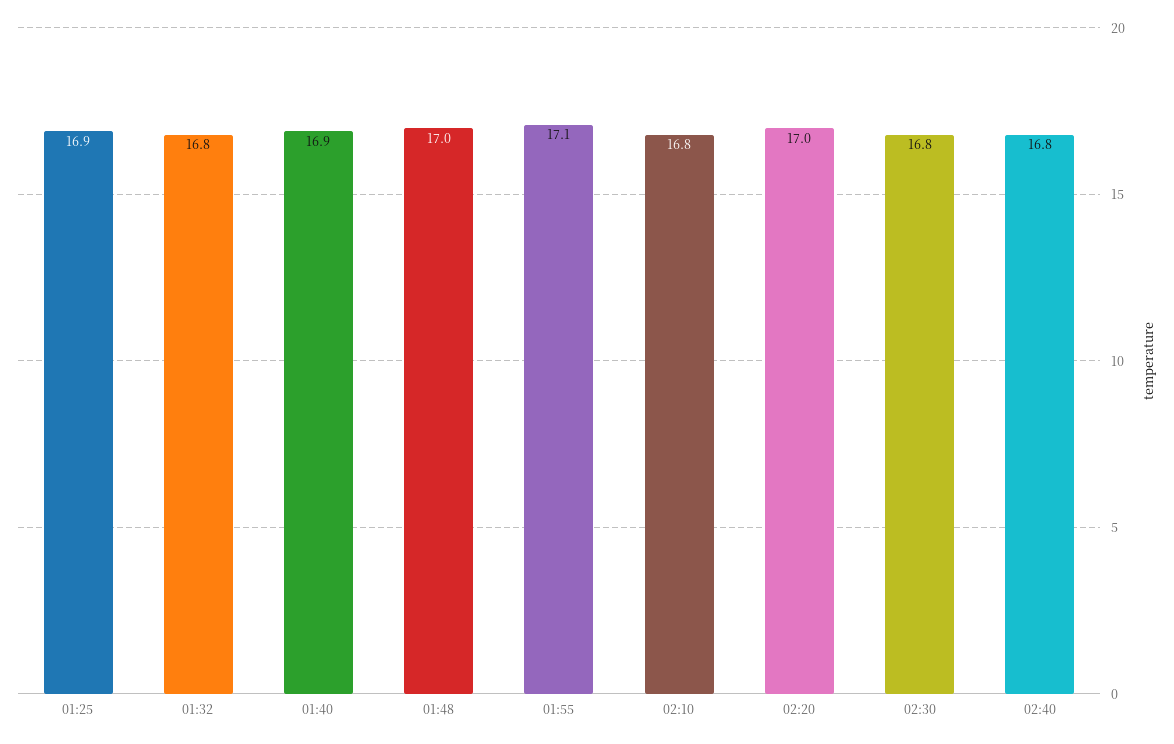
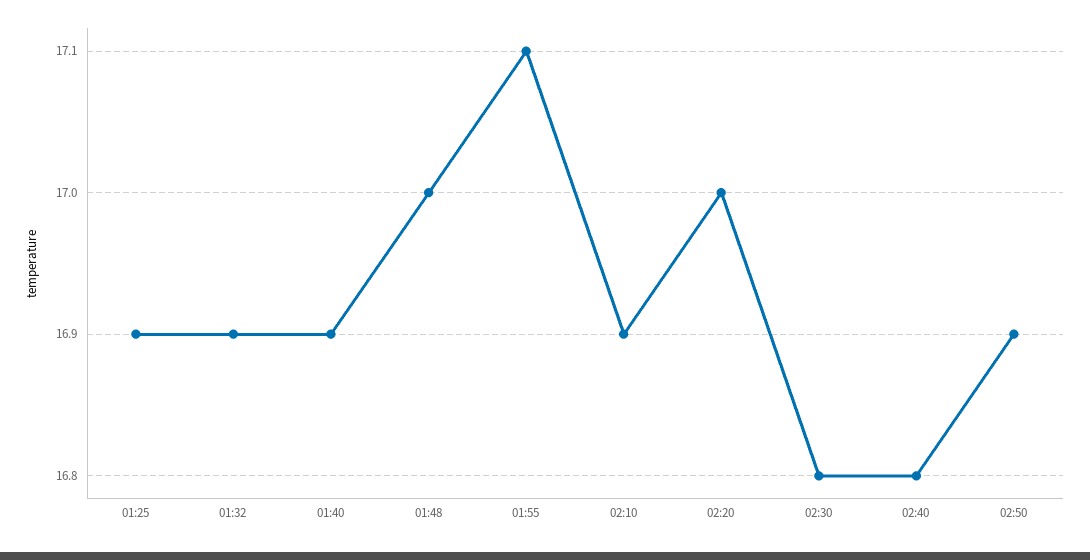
01:32: 16.8 -> 16.9
02:10: 16.8 -> 16.9
02:50: none -> 16.9

